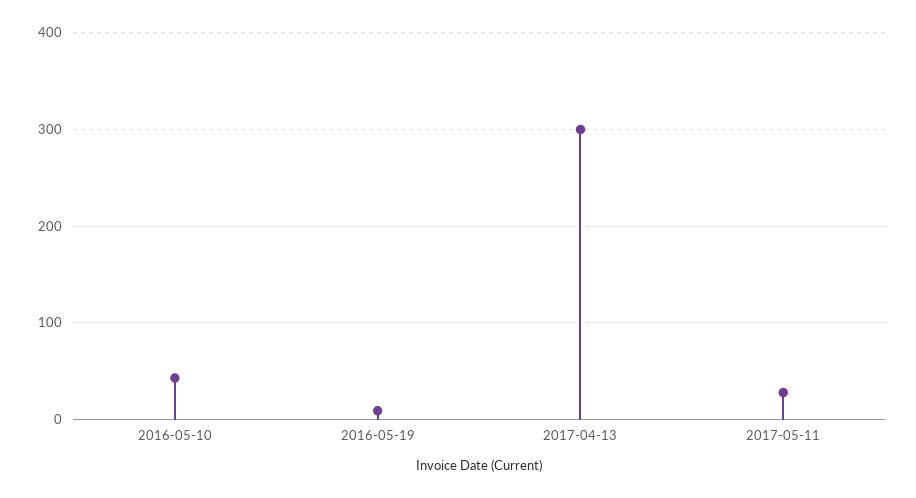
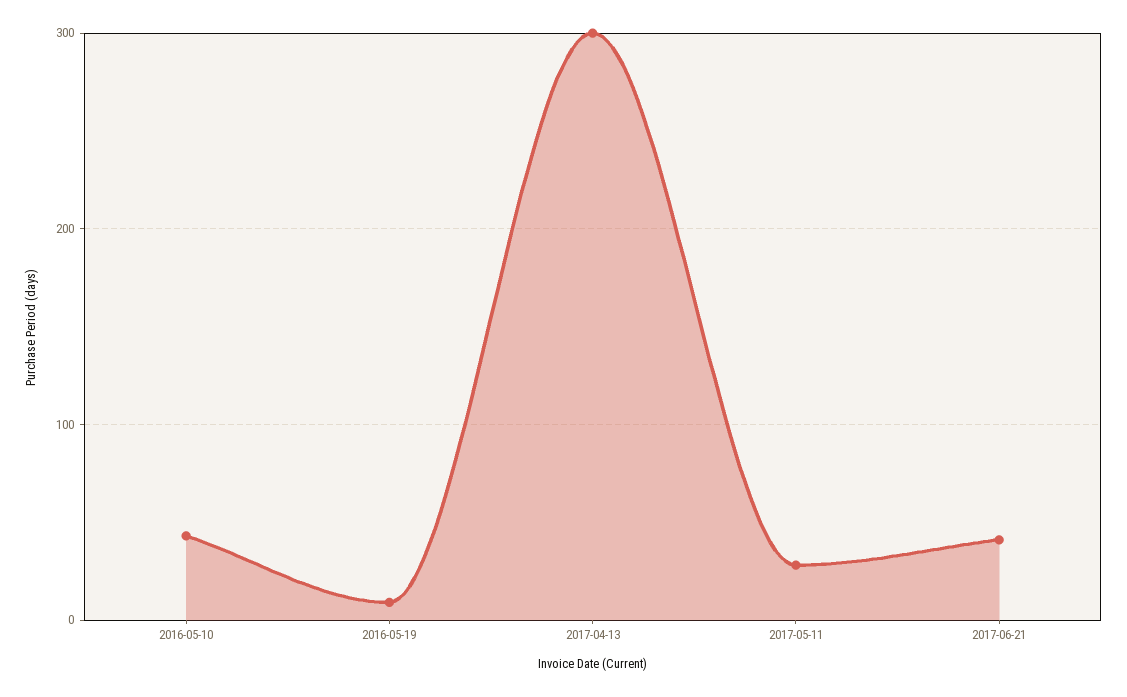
2017-06-21: none -> 40

